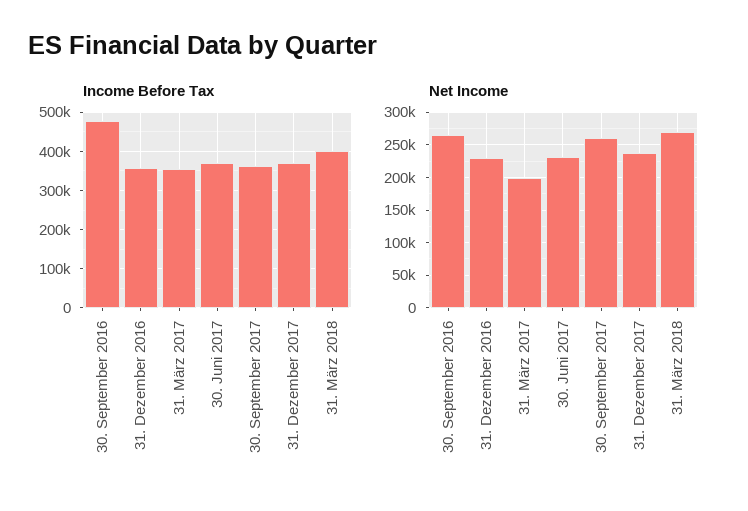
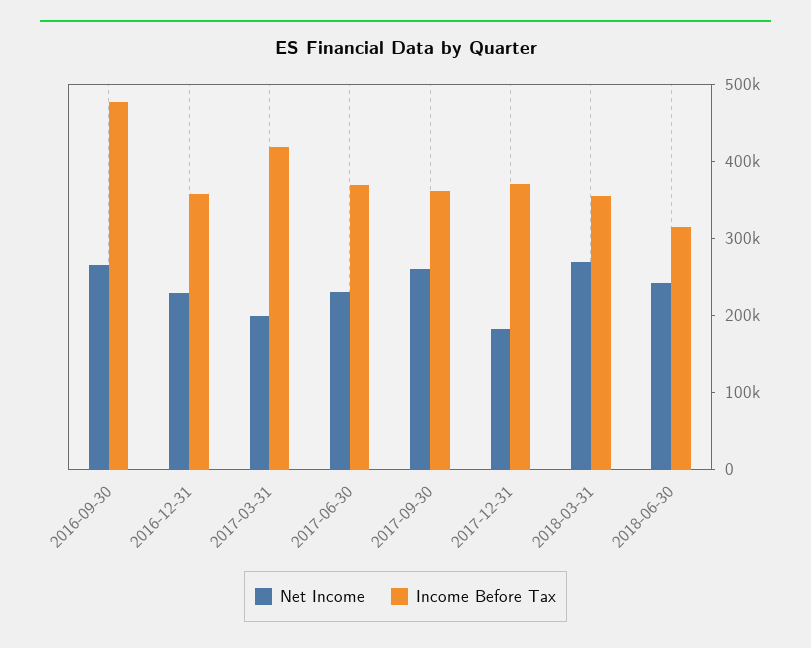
Income Before Tax, 31. März 2017: 360000 -> 420000
Income Before Tax, 31. März 2018: 400000 -> 360000
Net Income, 31. Dezember 2017: 240000 -> 180000
Net Income, 2018-06-30: none -> 240000
Income Before Tax, 2018-06-30: none -> 320000

